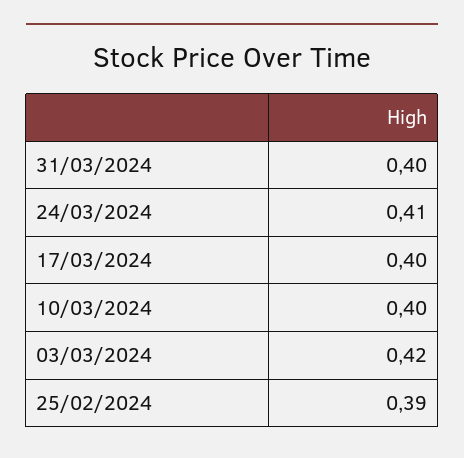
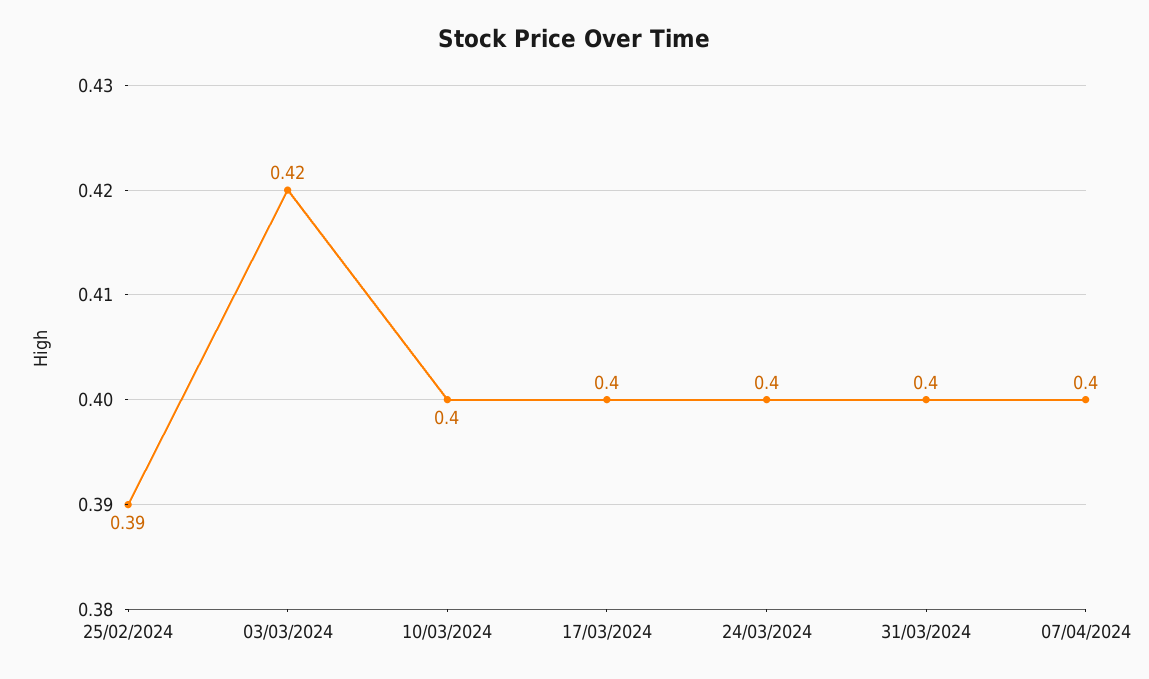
24/03/2024: 0.41 -> 0.4
07/04/2024: none -> 0.4

